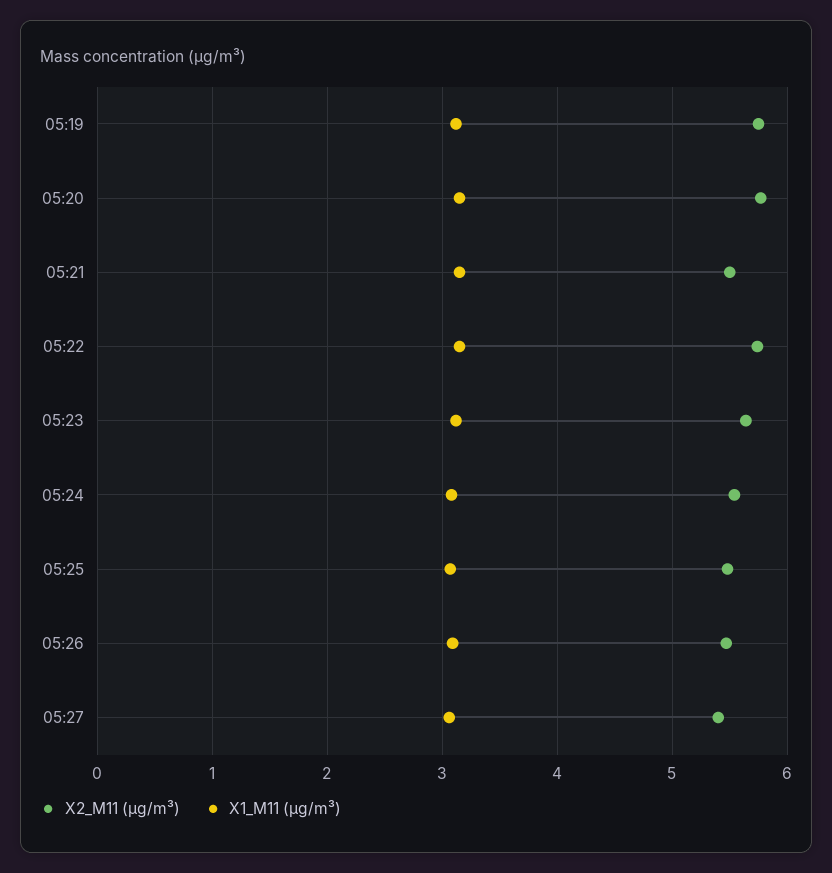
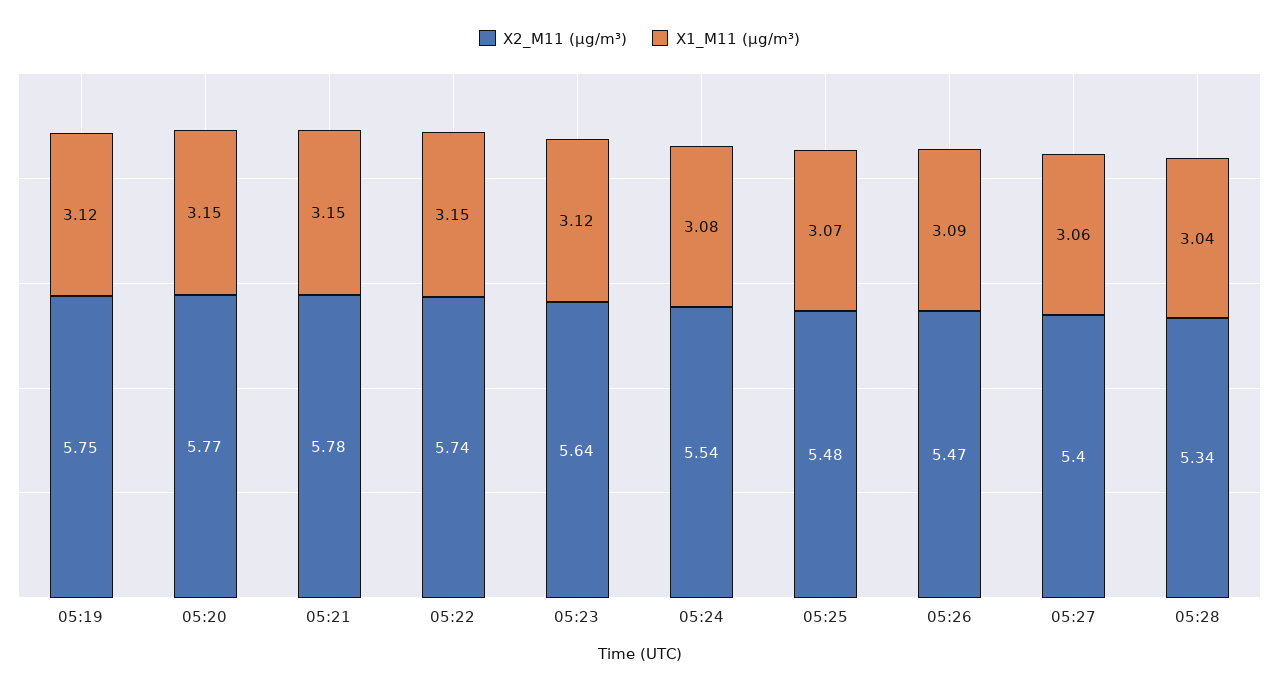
X2_M11 (μg/m³), 05:21: 5.5 -> 5.78
X2_M11 (μg/m³), 05:28: none -> 5.34
X1_M11 (μg/m³), 05:28: none -> 3.04

